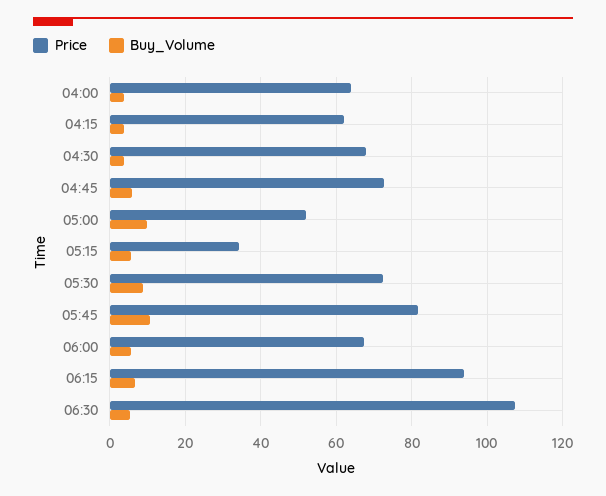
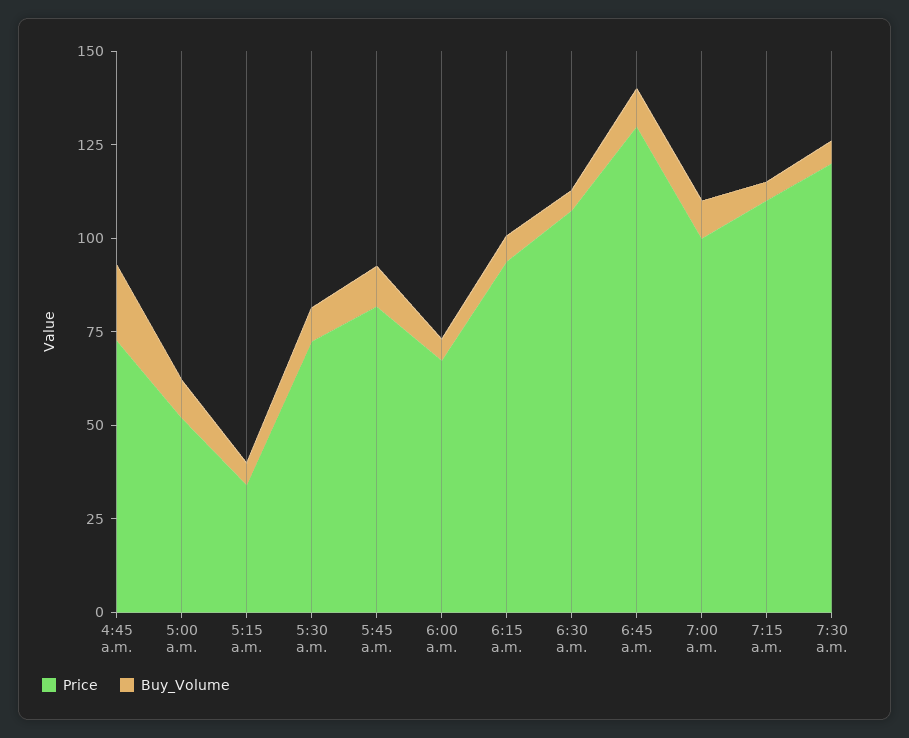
Price, 04:00: 64 -> none
Buy_Volume, 04:00: 4 -> none
Price, 04:15: 62 -> none
Buy_Volume, 04:15: 4 -> none
Price, 04:30: 68 -> none
Buy_Volume, 04:30: 4 -> none
Buy_Volume, 04:45: 6 -> 20
Price, 6:45 a.m.: none -> 130
Buy_Volume, 6:45 a.m.: none -> 10
Price, 7:00 a.m.: none -> 100
Buy_Volume, 7:00 a.m.: none -> 10
Price, 7:15 a.m.: none -> 110
Buy_Volume, 7:15 a.m.: none -> 5
Price, 7:30 a.m.: none -> 120
Buy_Volume, 7:30 a.m.: none -> 5

